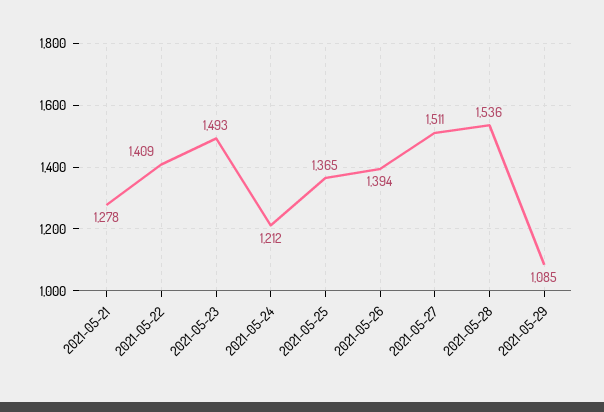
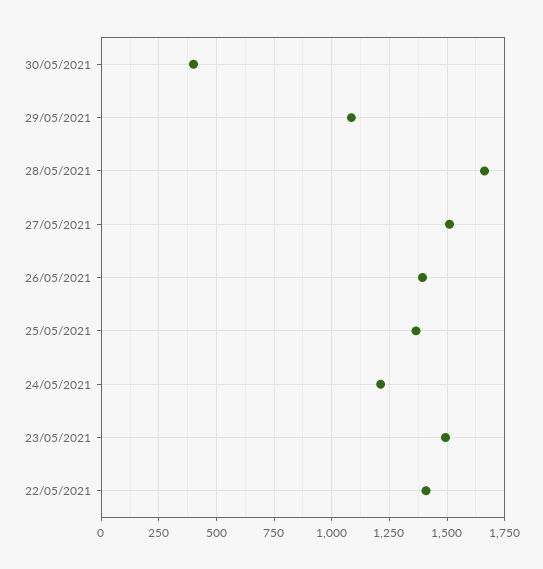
2021-05-21: 1278 -> none
2021-05-28: 1536 -> 1650
30/05/2021: none -> 400

